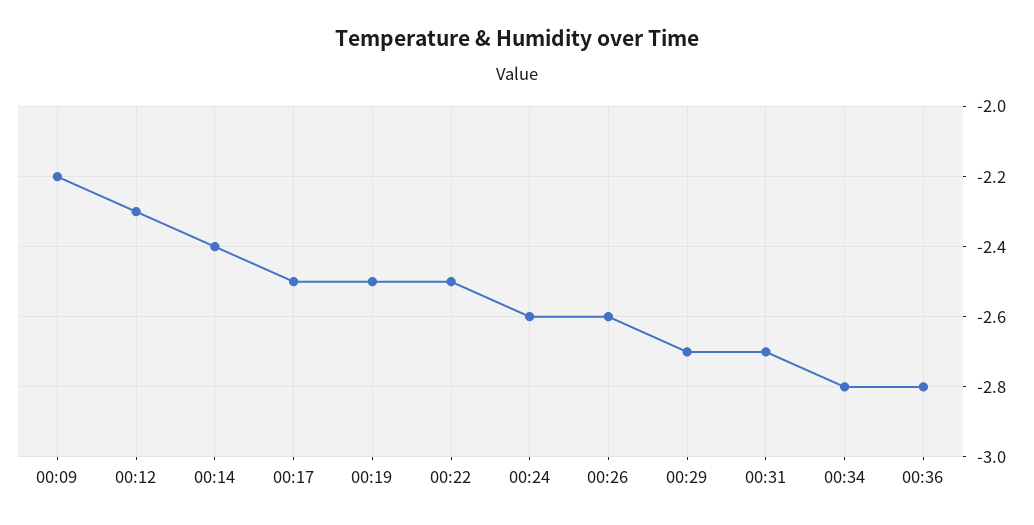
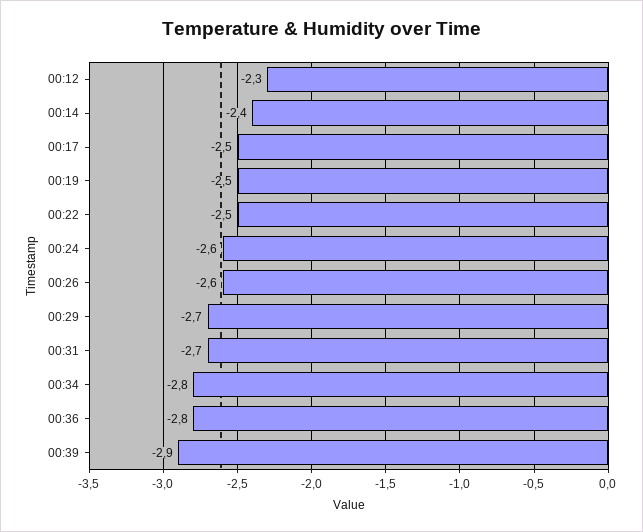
00:09: -2.2 -> none
00:39: none -> -2.9

